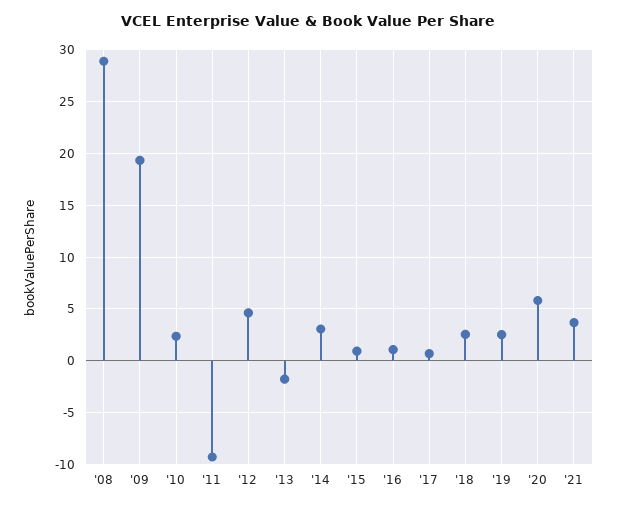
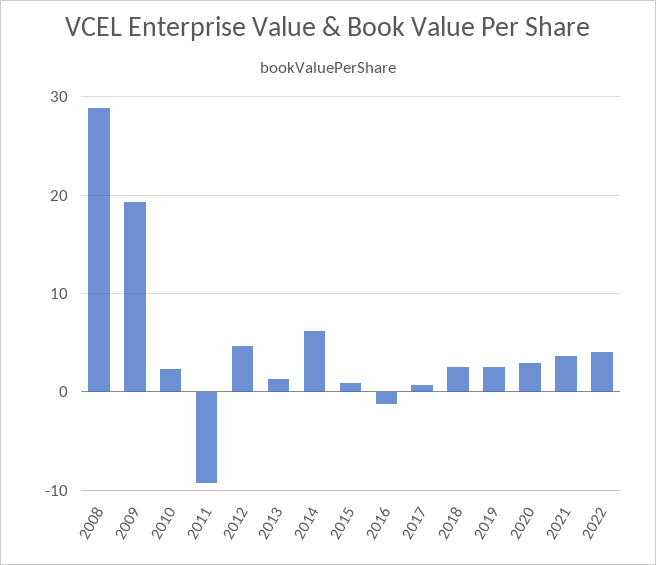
'13: -2 -> 1
'14: 3 -> 6
'16: 1 -> -1
'20: 6 -> 3
2022: none -> 4

